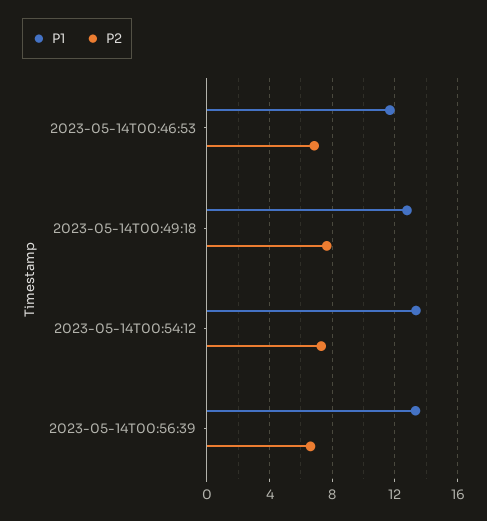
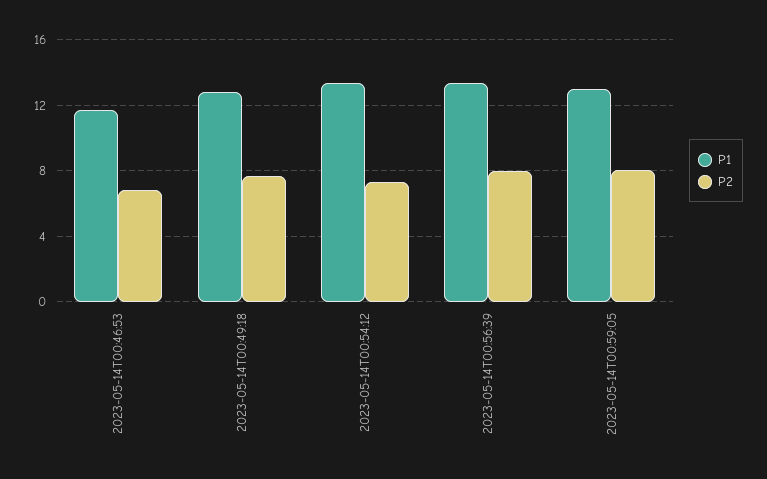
P2, 2023-05-14T00:56:39: 6.5 -> 8
P1, 2023-05-14T00:59:05: none -> 13
P2, 2023-05-14T00:59:05: none -> 8

